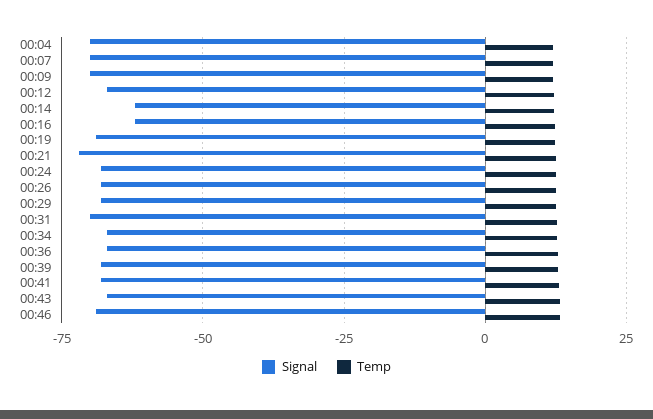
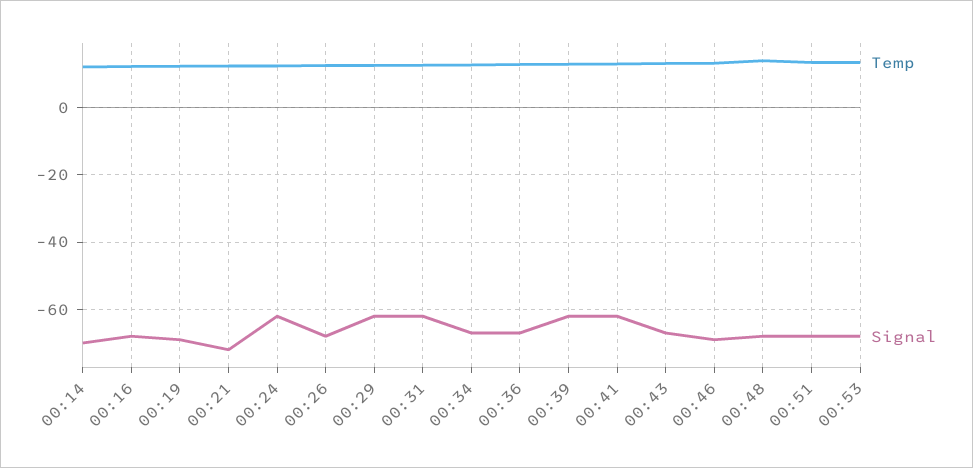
Signal, 00:04: -70 -> none
Temp, 00:04: 12.5 -> none
Signal, 00:07: -70 -> none
Temp, 00:07: 12.5 -> none
Signal, 00:09: -70 -> none
Temp, 00:09: 12.5 -> none
Signal, 00:12: -67.5 -> none
Temp, 00:12: 12.5 -> none
Signal, 00:14: -62.5 -> -70
Signal, 00:16: -62.5 -> -68
Signal, 00:24: -67.5 -> -62
Signal, 00:29: -67.5 -> -62
Signal, 00:31: -70 -> -62
Signal, 00:39: -67.5 -> -62
Signal, 00:41: -67.5 -> -62
Temp, 00:48: none -> 14
Signal, 00:48: none -> -68
Temp, 00:51: none -> 14
Signal, 00:51: none -> -68
Temp, 00:53: none -> 14
Signal, 00:53: none -> -68

